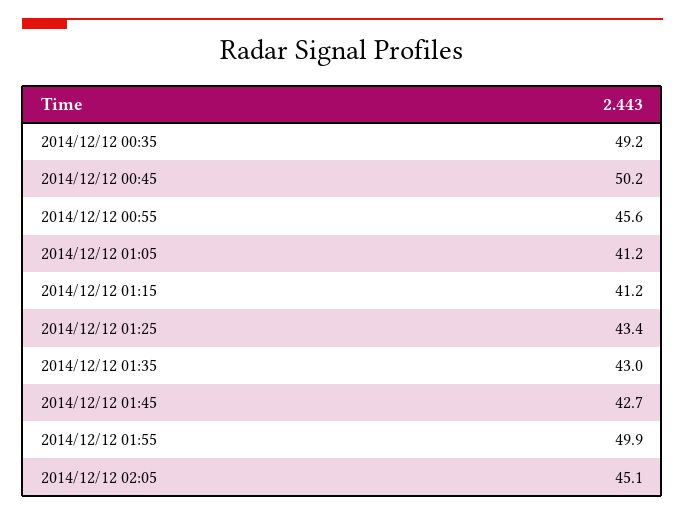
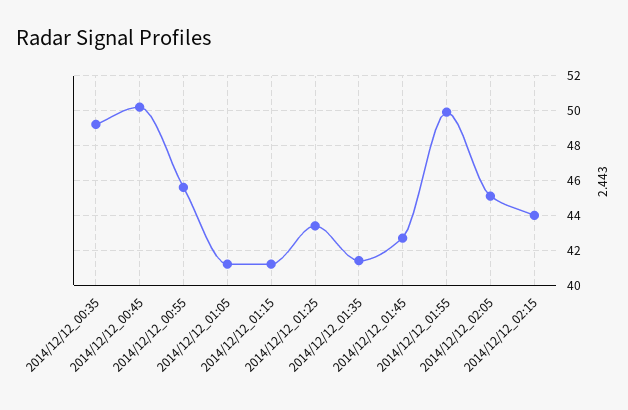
2014/12/12 01:35: 43 -> 41.5
2014/12/12_02:15: none -> 44

